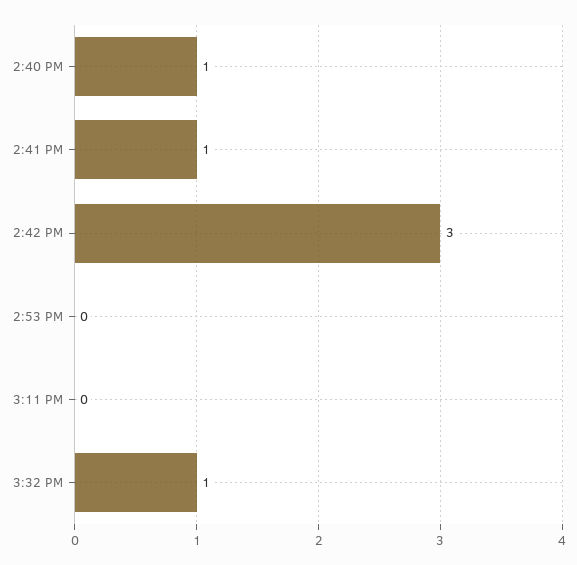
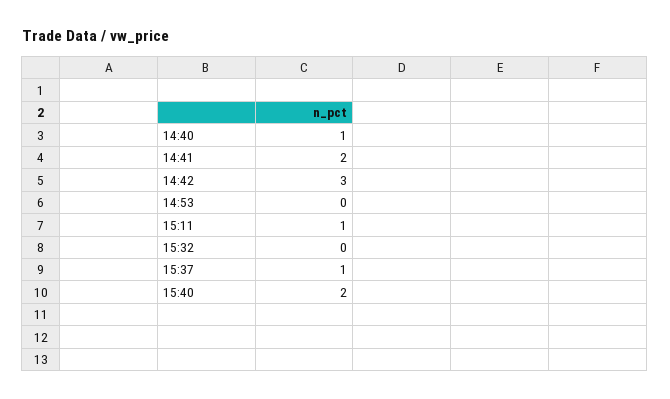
2:41 PM: 1 -> 2
3:11 PM: 0 -> 1
3:32 PM: 1 -> 0
15:37: none -> 1
15:40: none -> 2

